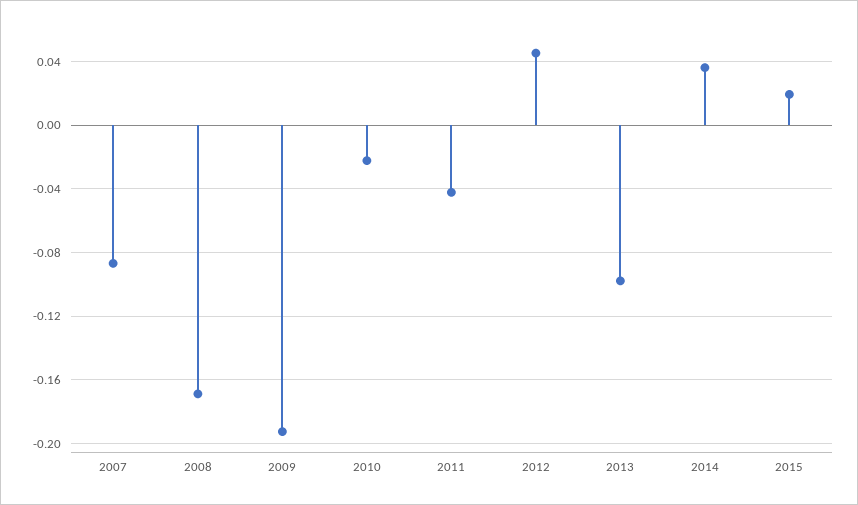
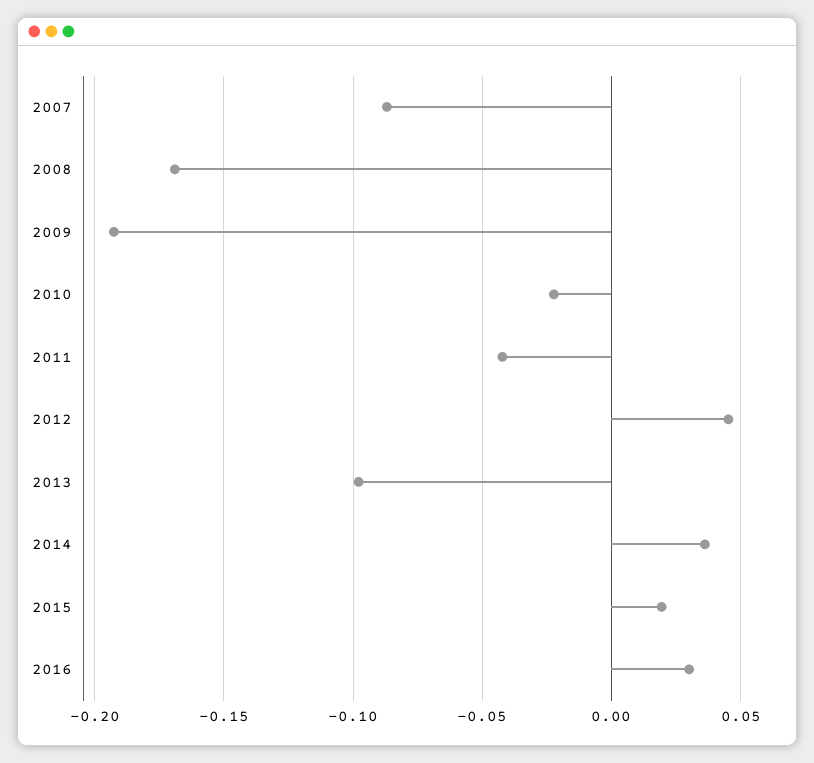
2016: none -> 0.03

